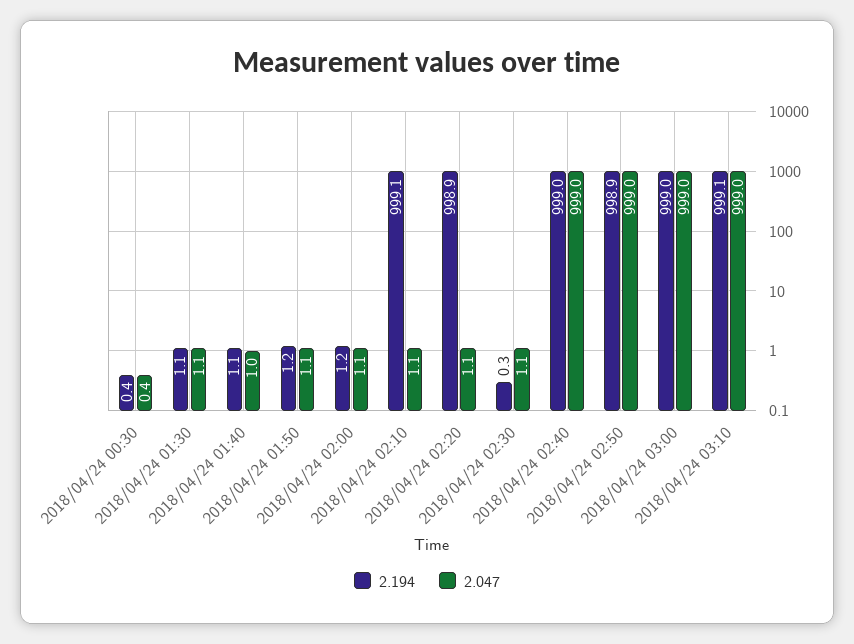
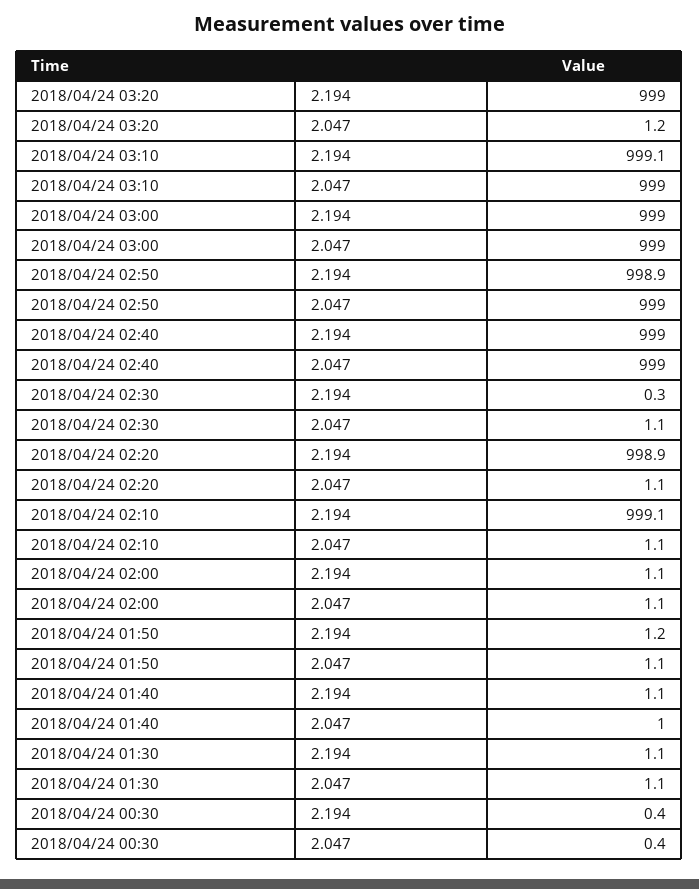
2.194, 2018/04/24 02:00: 1.2 -> 1.1
2.194, 2018/04/24 03:20: none -> 999
2.047, 2018/04/24 03:20: none -> 1.2

